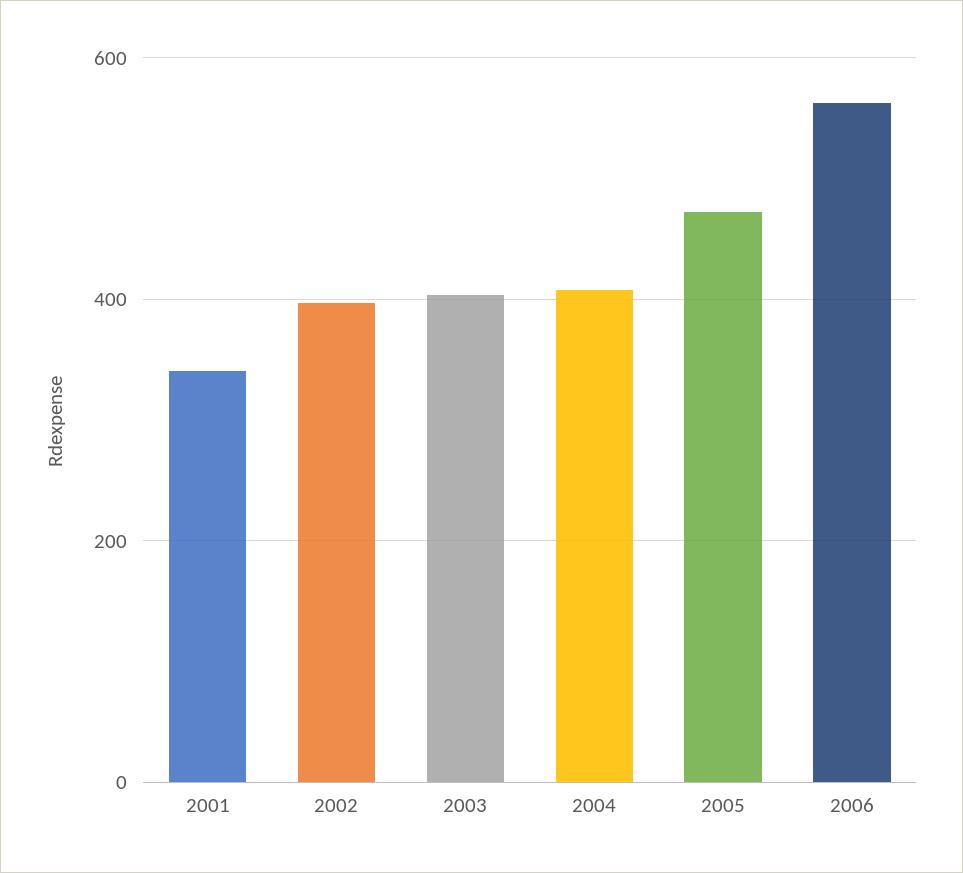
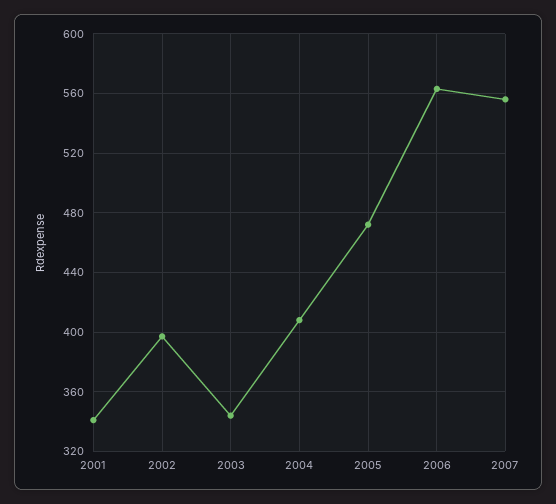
2003: 400 -> 345
2007: none -> 555

